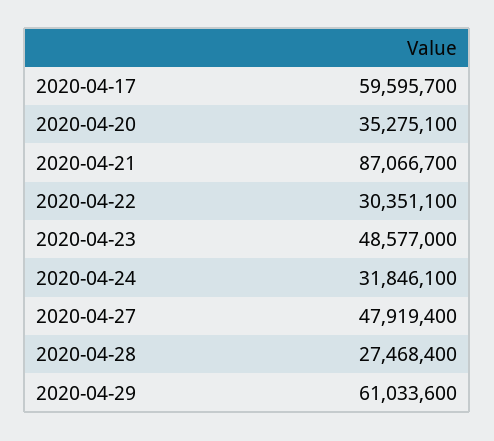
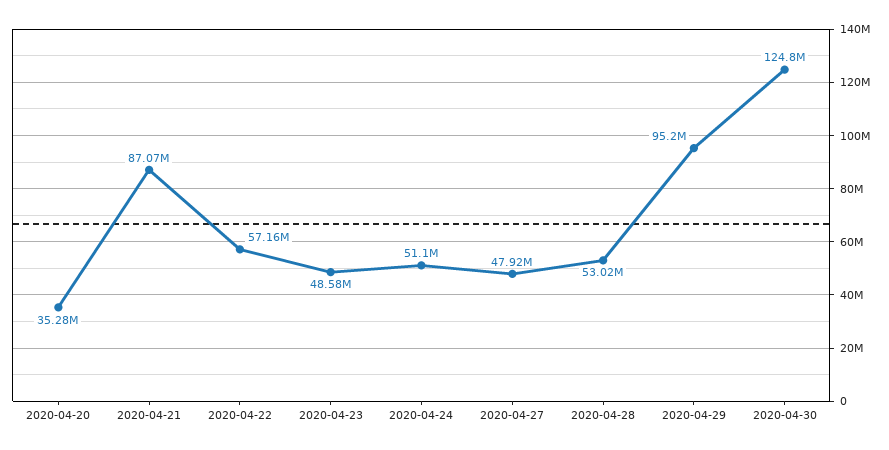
2020-04-17: 59595700 -> none
2020-04-22: 30351100 -> 57160000
2020-04-24: 31846100 -> 51100000
2020-04-28: 27468400 -> 53020000
2020-04-29: 61033600 -> 95200000
2020-04-30: none -> 124800000

